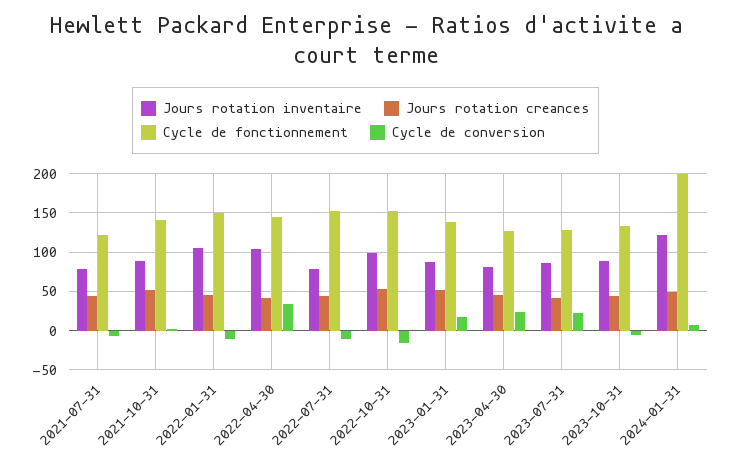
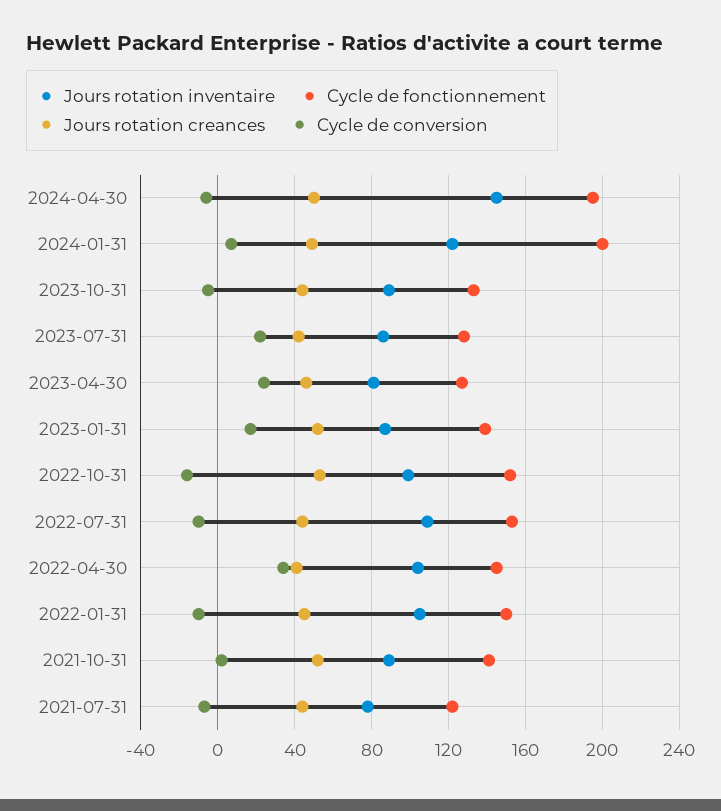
Jours rotation inventaire, 2022-07-31: 80 -> 110
Jours rotation inventaire, 2024-04-30: none -> 145
Cycle de fonctionnement, 2024-04-30: none -> 195
Jours rotation creances, 2024-04-30: none -> 50
Cycle de conversion, 2024-04-30: none -> -5

